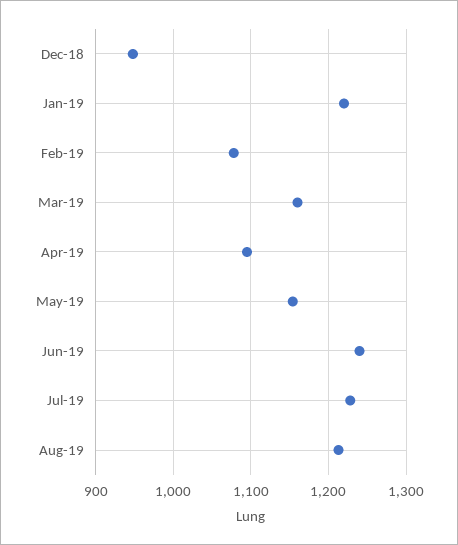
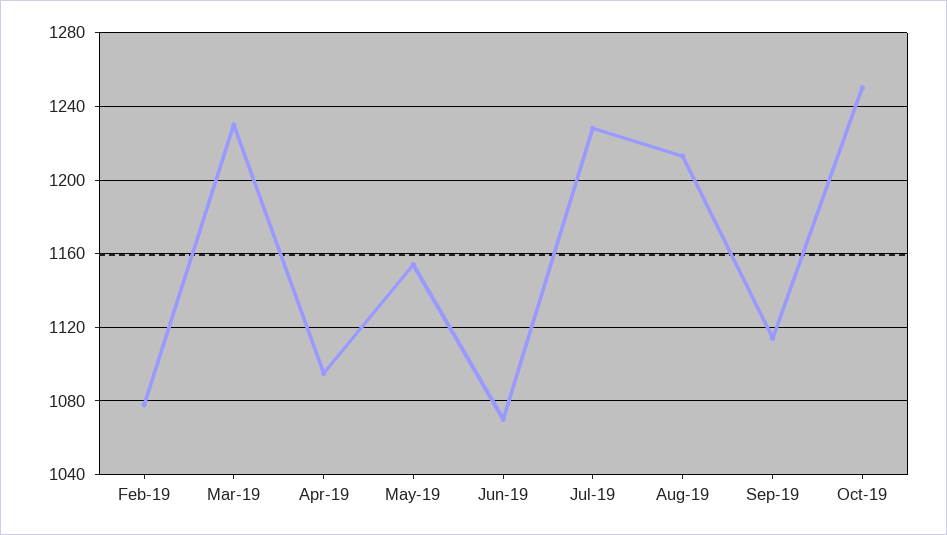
Dec-18: 950 -> none
Jan-19: 1220 -> none
Mar-19: 1160 -> 1230
Jun-19: 1240 -> 1070
Sep-19: none -> 1115
Oct-19: none -> 1250

